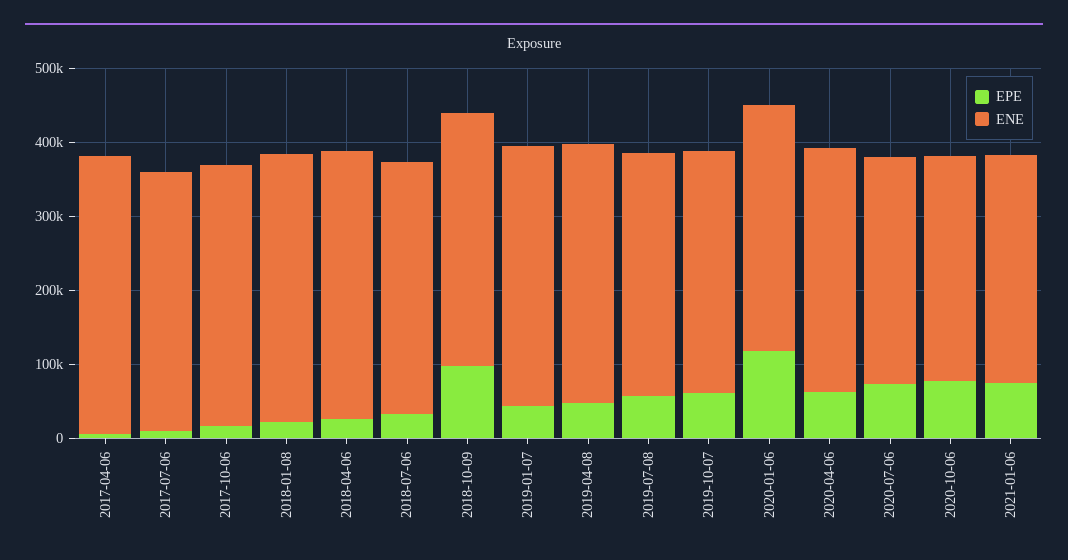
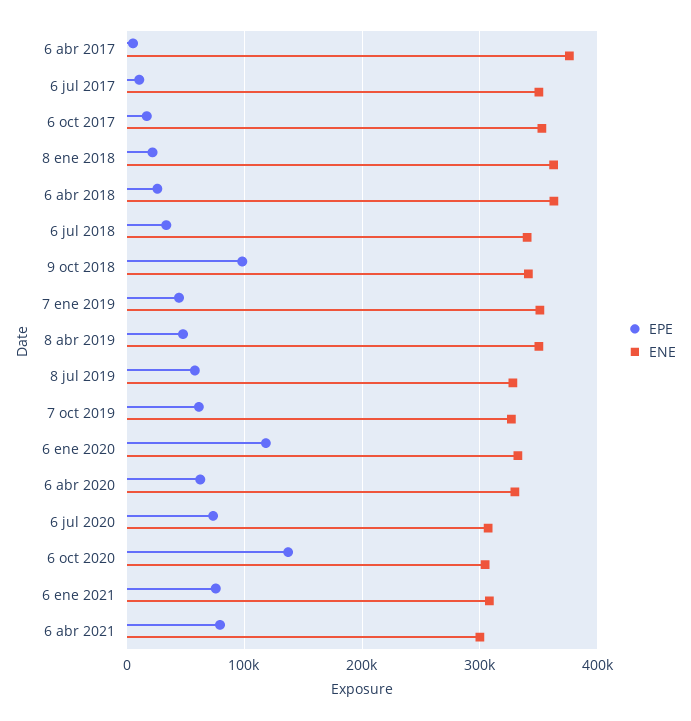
EPE, 2020-10-06: 80000 -> 140000
EPE, 6 abr 2021: none -> 80000
ENE, 6 abr 2021: none -> 300000

